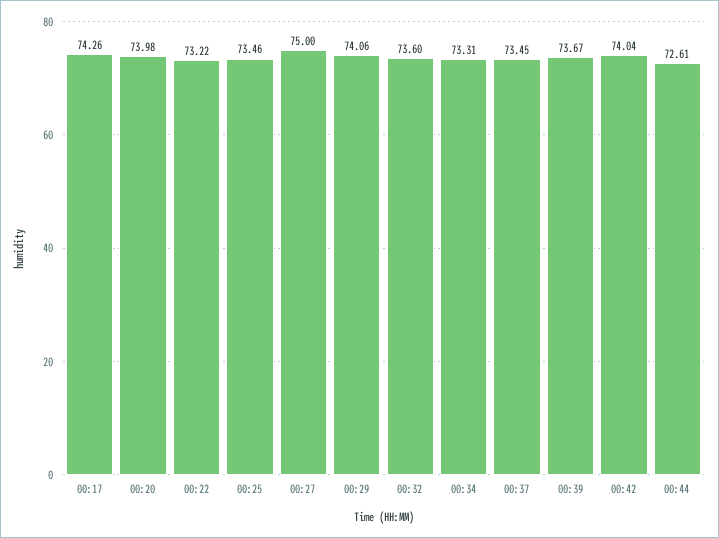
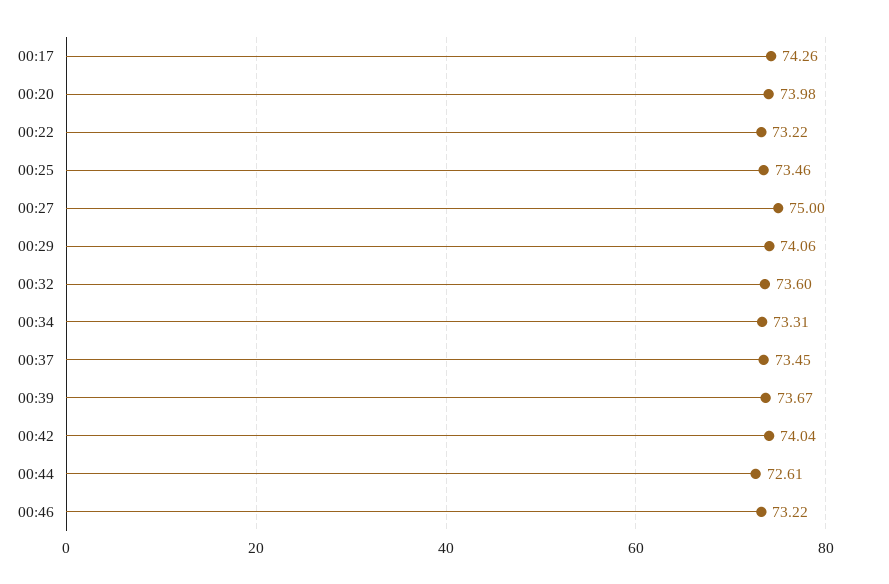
00:46: none -> 73.22

